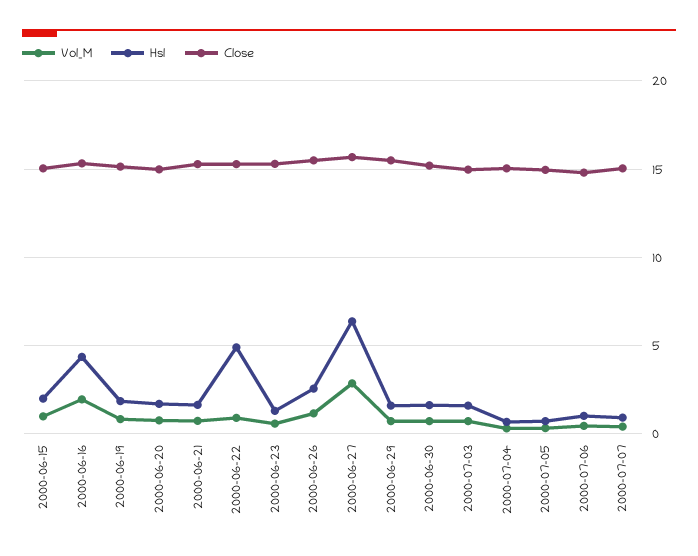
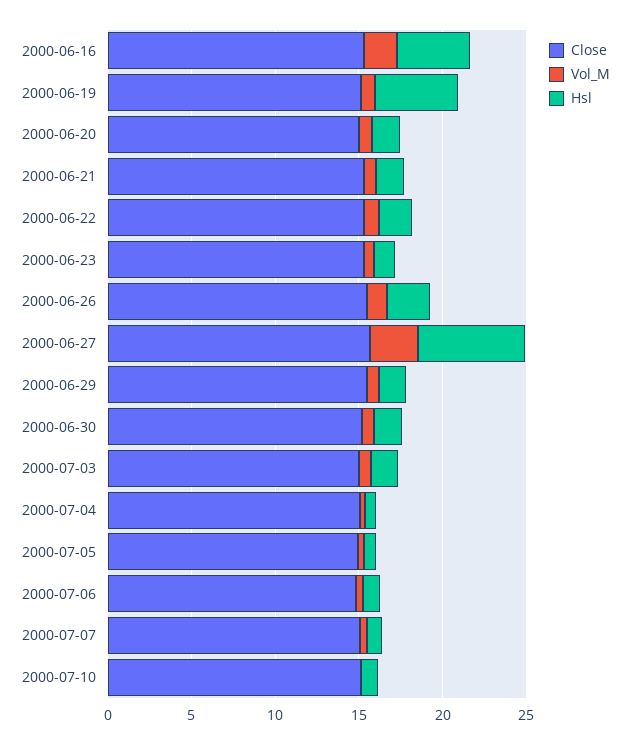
Vol_M, 2000-06-15: 1 -> none
Hsl, 2000-06-15: 2 -> none
Close, 2000-06-15: 15 -> none
Hsl, 2000-06-19: 2 -> 5
Hsl, 2000-06-22: 5 -> 2
Close, 2000-07-10: none -> 15
Vol_M, 2000-07-10: none -> 0
Hsl, 2000-07-10: none -> 1

